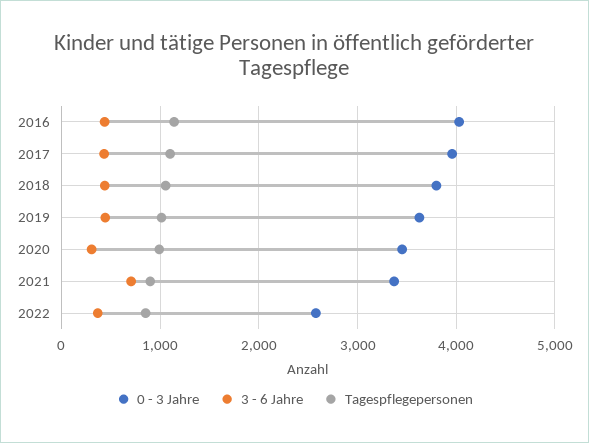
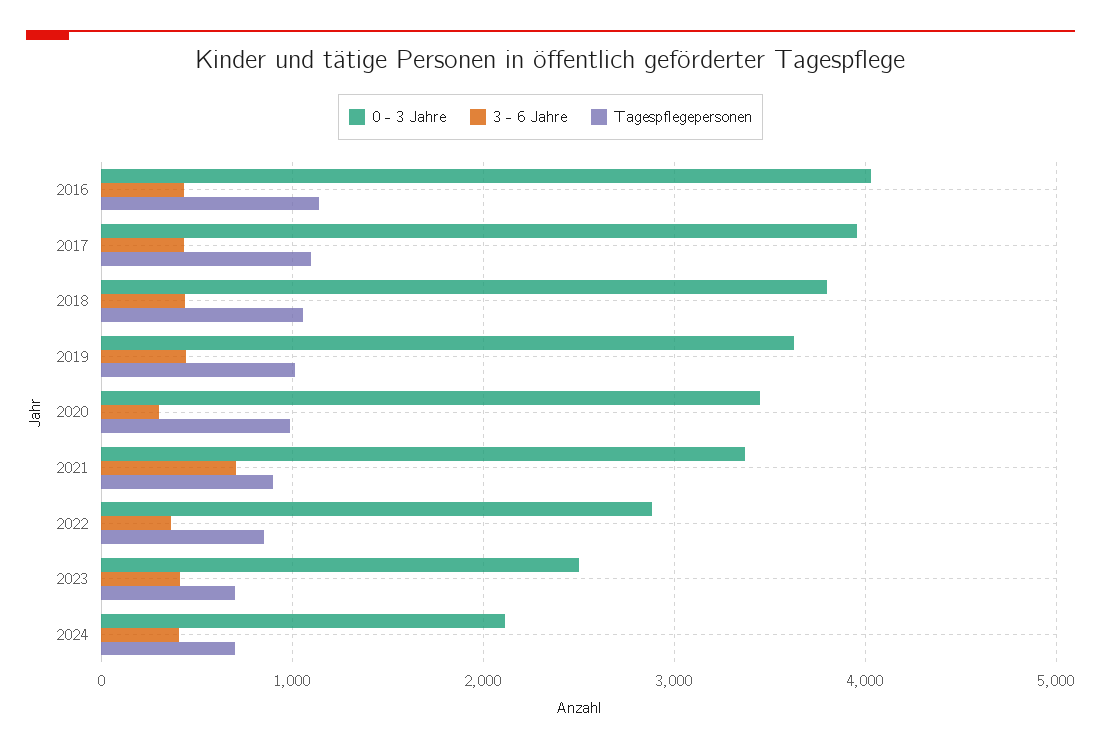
0 - 3 Jahre, 2022: 2600 -> 2900
0 - 3 Jahre, 2023: none -> 2500
3 - 6 Jahre, 2023: none -> 400
Tagespflegepersonen, 2023: none -> 700
0 - 3 Jahre, 2024: none -> 2100
3 - 6 Jahre, 2024: none -> 400
Tagespflegepersonen, 2024: none -> 700

